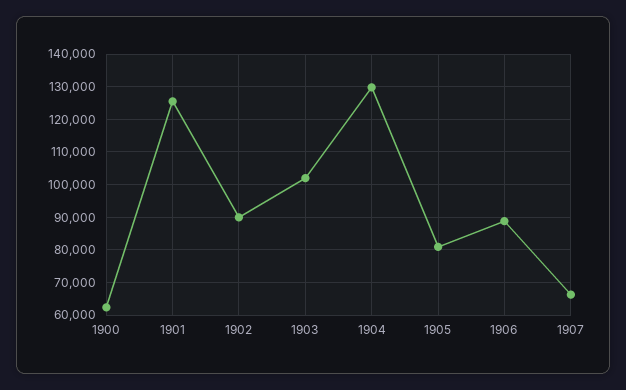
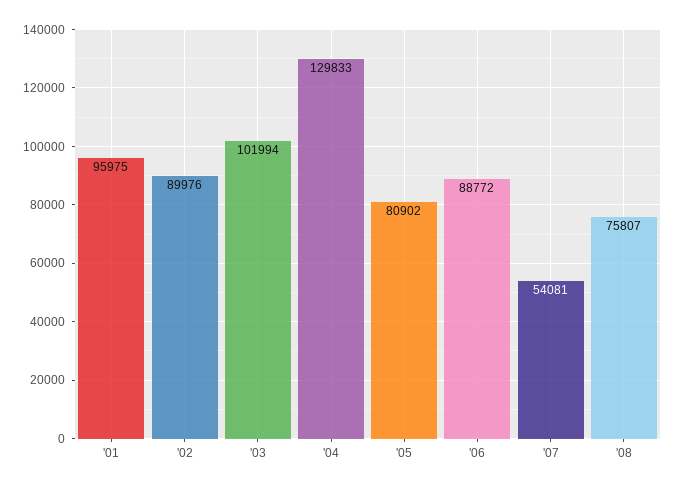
1900: 62000 -> none
1901: 126000 -> 95975
1907: 66000 -> 54081
'08: none -> 75807

